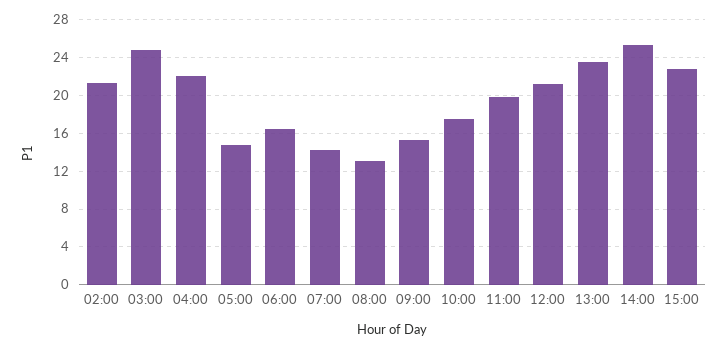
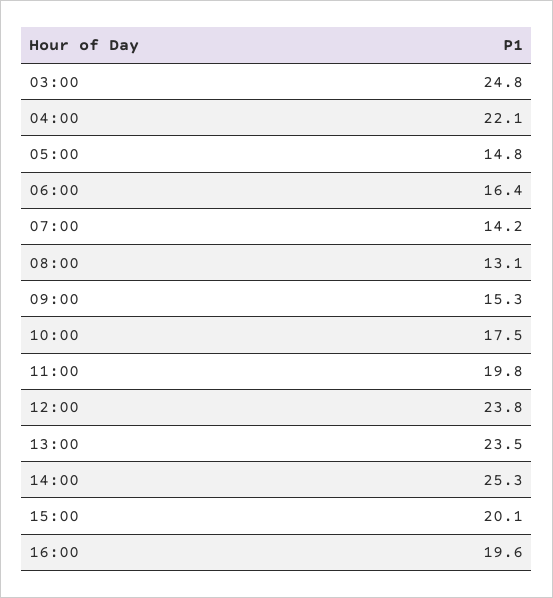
02:00: 21 -> none
12:00: 21 -> 23.8
15:00: 23 -> 20.1
16:00: none -> 19.6

